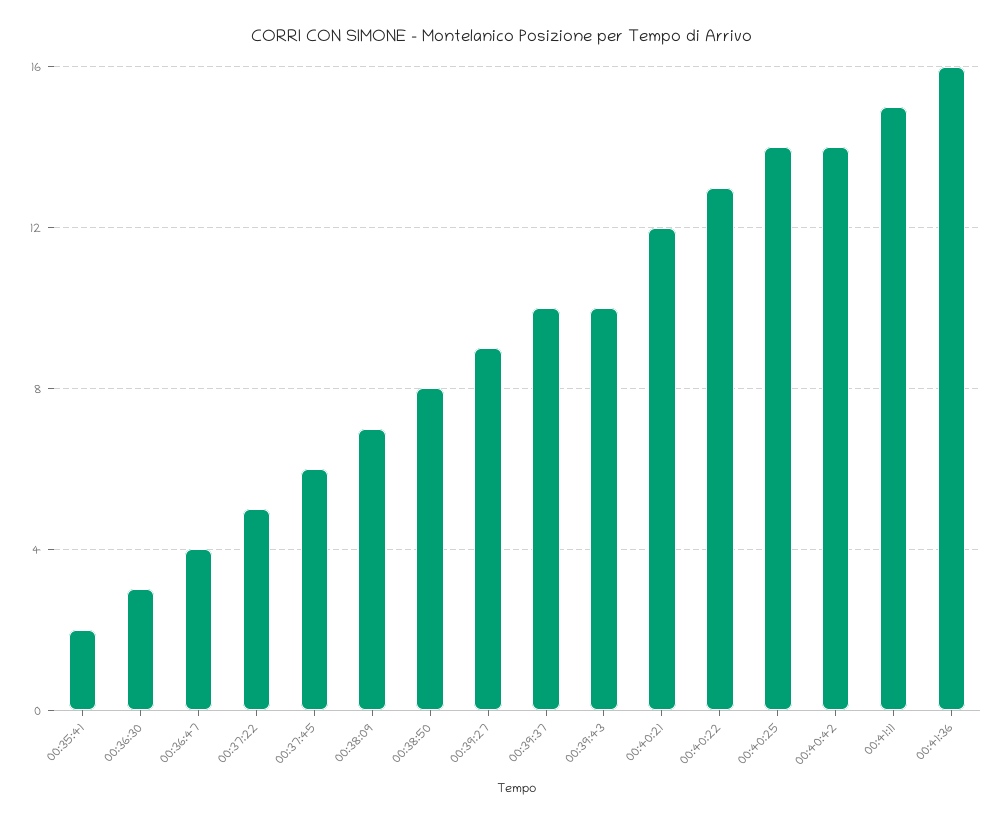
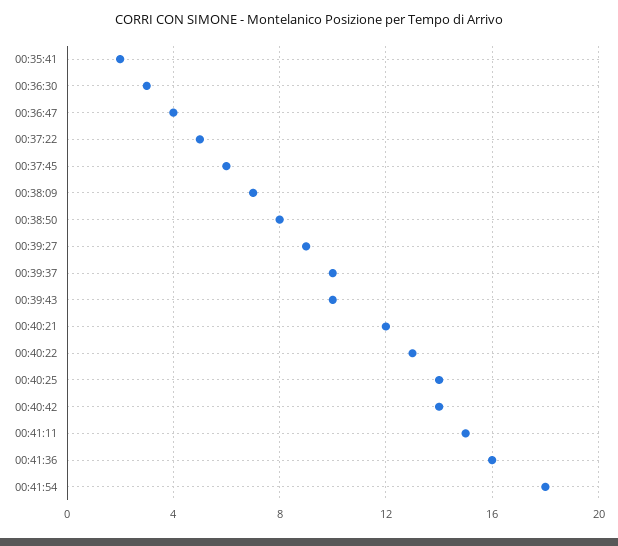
00:41:54: none -> 18

